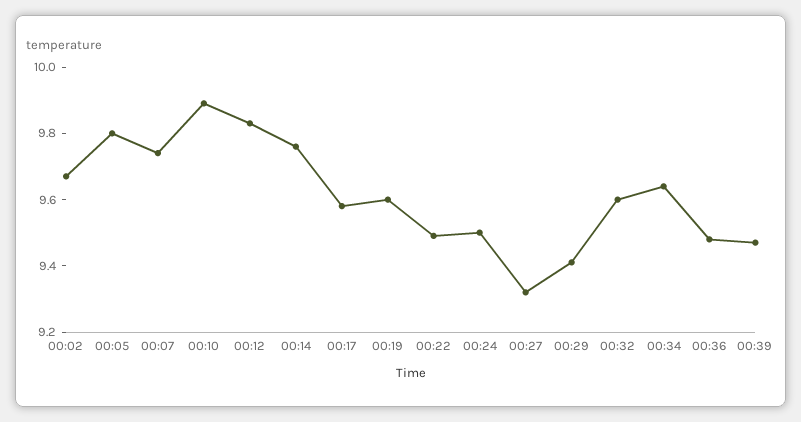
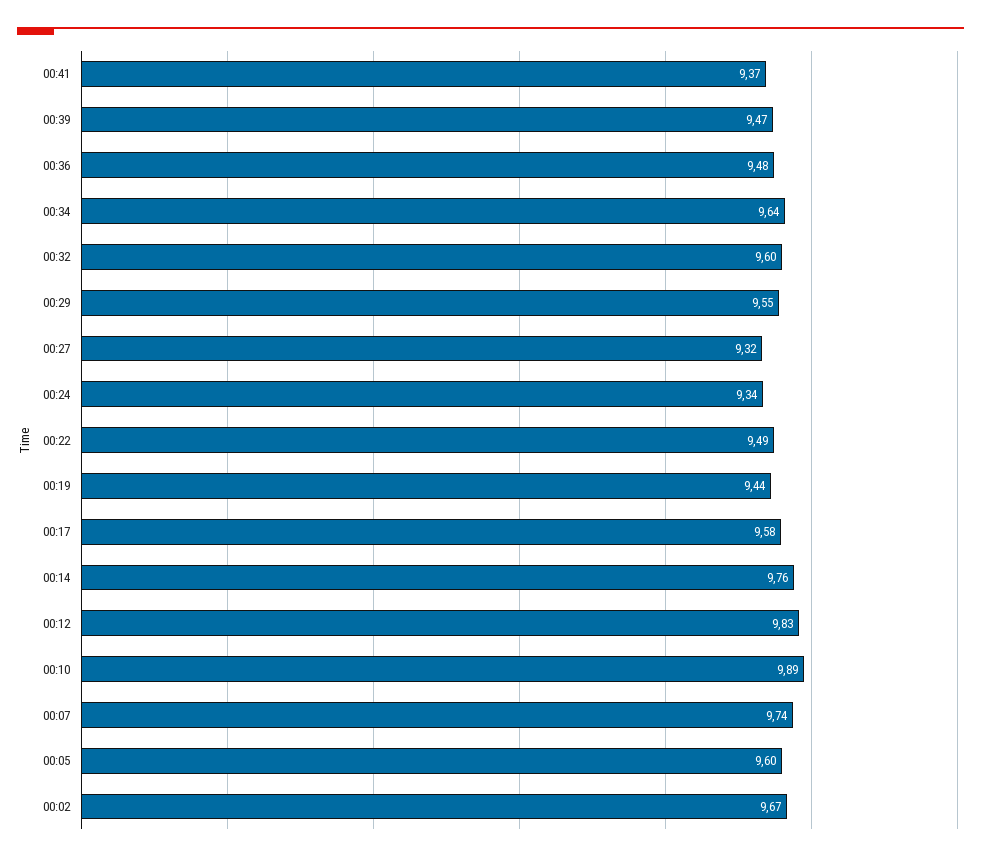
00:05: 9.8 -> 9.6
00:19: 9.6 -> 9.44
00:24: 9.5 -> 9.34
00:29: 9.4 -> 9.55
00:41: none -> 9.37

